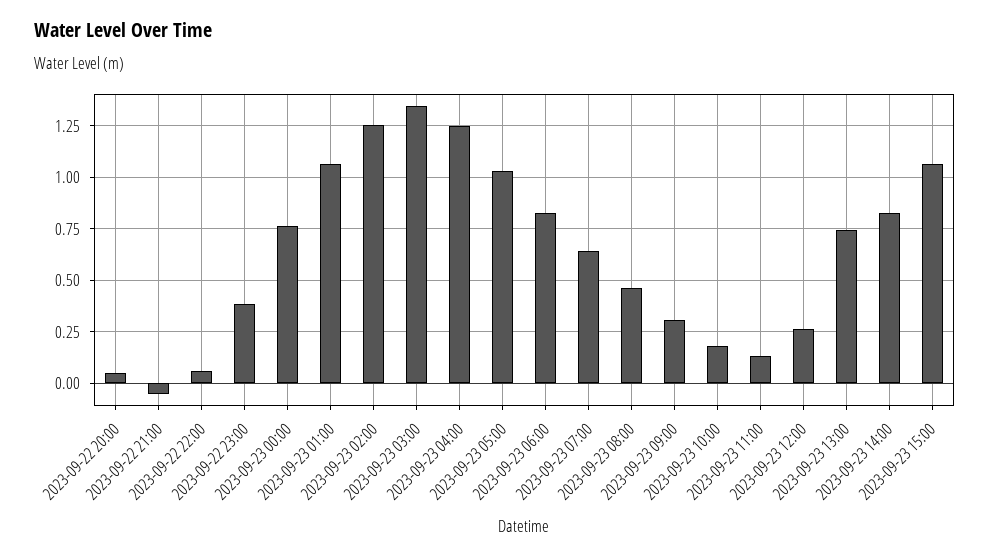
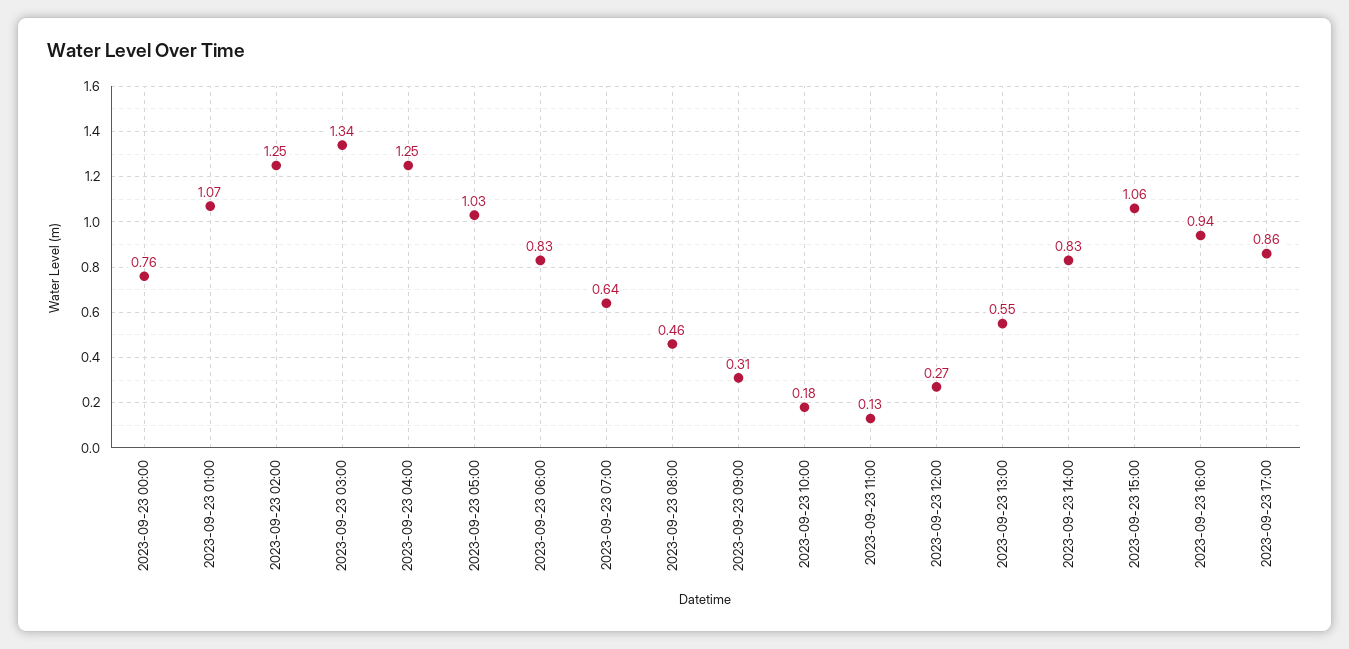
2023-09-22 20:00: 0.05 -> none
2023-09-22 21:00: -0.05 -> none
2023-09-22 22:00: 0.05 -> none
2023-09-22 23:00: 0.4 -> none
2023-09-23 13:00: 0.75 -> 0.55
2023-09-23 16:00: none -> 0.94
2023-09-23 17:00: none -> 0.86

